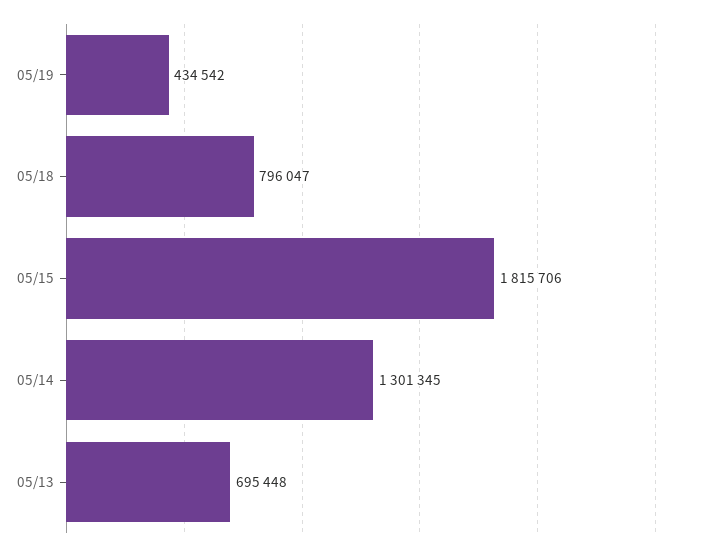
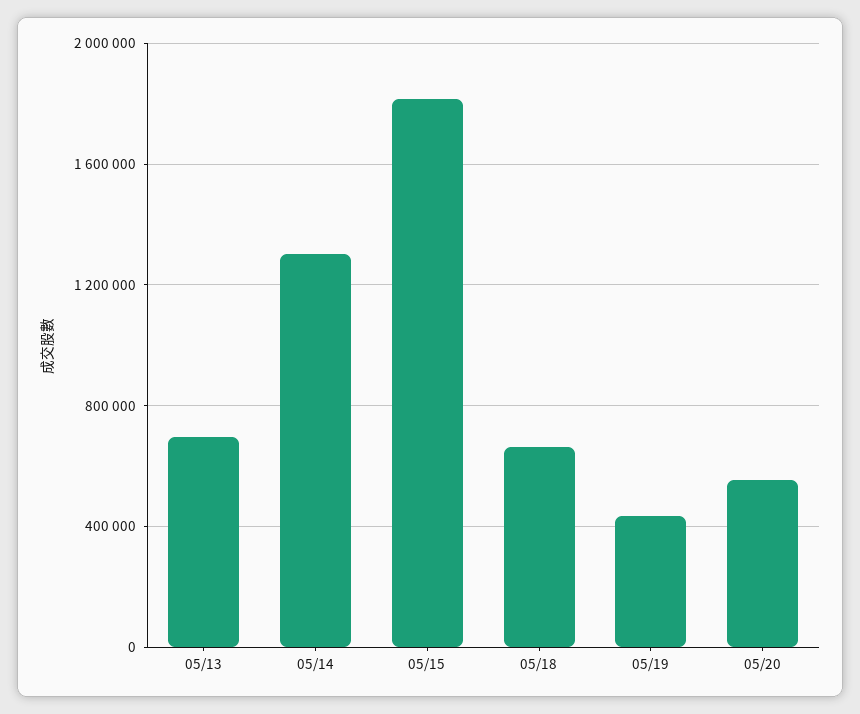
05/18: 796047 -> 650000
05/20: none -> 550000

